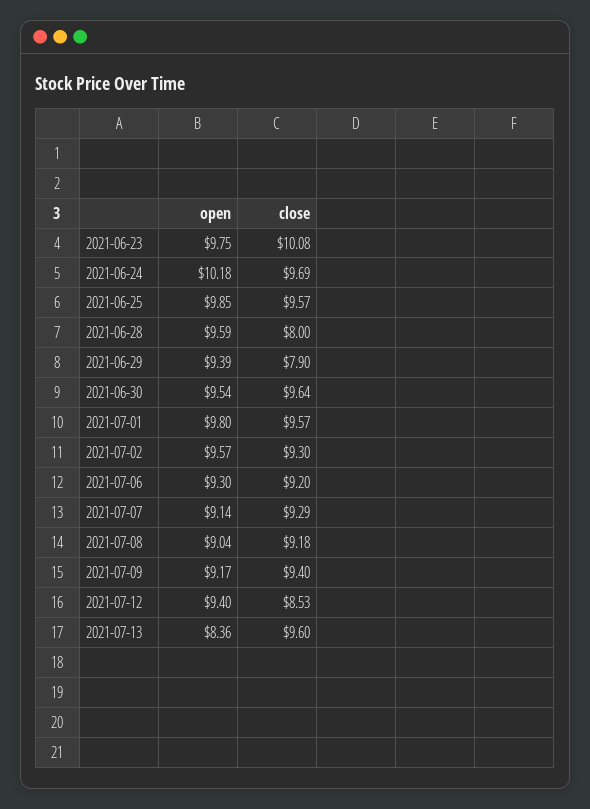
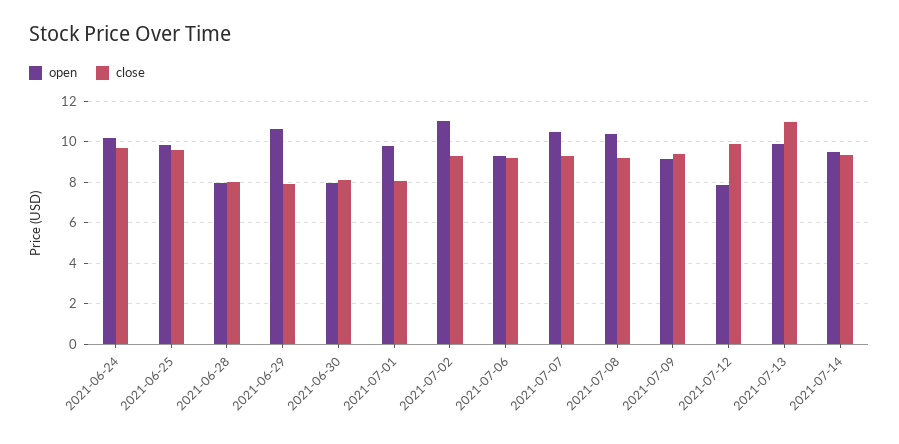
open, 2021-06-23: 9.75 -> none
close, 2021-06-23: 10.08 -> none
open, 2021-06-28: 9.59 -> 8
open, 2021-06-29: 9.39 -> 10.5
open, 2021-06-30: 9.54 -> 8
close, 2021-06-30: 9.64 -> 8
close, 2021-07-01: 9.57 -> 8
open, 2021-07-02: 9.57 -> 11
open, 2021-07-07: 9.14 -> 10.5
open, 2021-07-08: 9.04 -> 10.5
open, 2021-07-12: 9.4 -> 8
close, 2021-07-12: 8.53 -> 10
open, 2021-07-13: 8.36 -> 10
close, 2021-07-13: 9.6 -> 11
open, 2021-07-14: none -> 9.5
close, 2021-07-14: none -> 9.5

